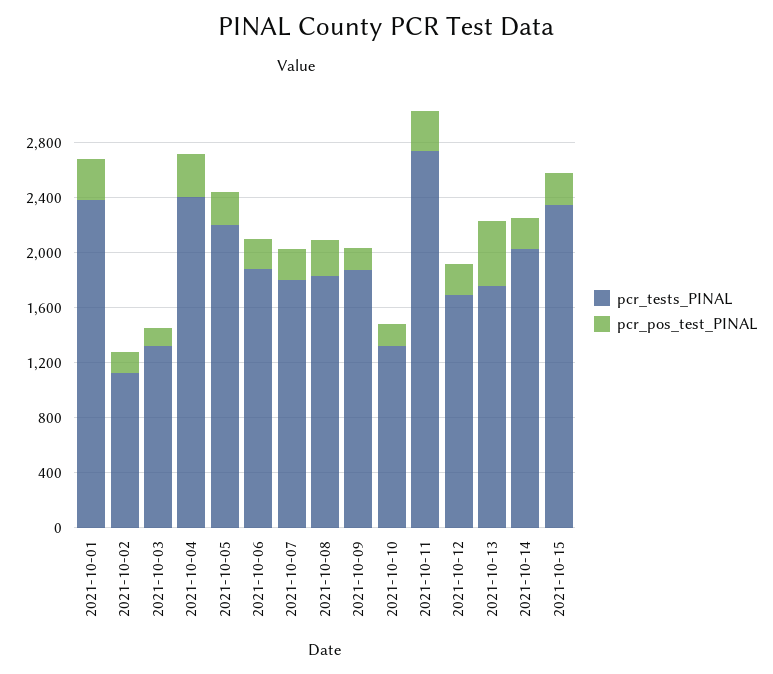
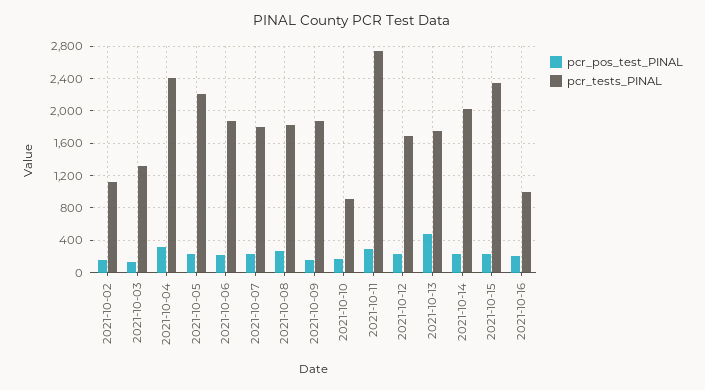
pcr_tests_PINAL, 2021-10-01: 2400 -> none
pcr_pos_test_PINAL, 2021-10-01: 300 -> none
pcr_tests_PINAL, 2021-10-10: 1300 -> 900
pcr_pos_test_PINAL, 2021-10-16: none -> 200
pcr_tests_PINAL, 2021-10-16: none -> 1000

